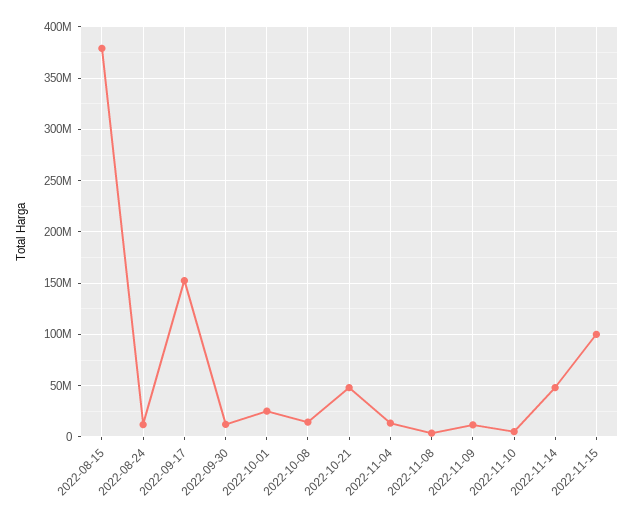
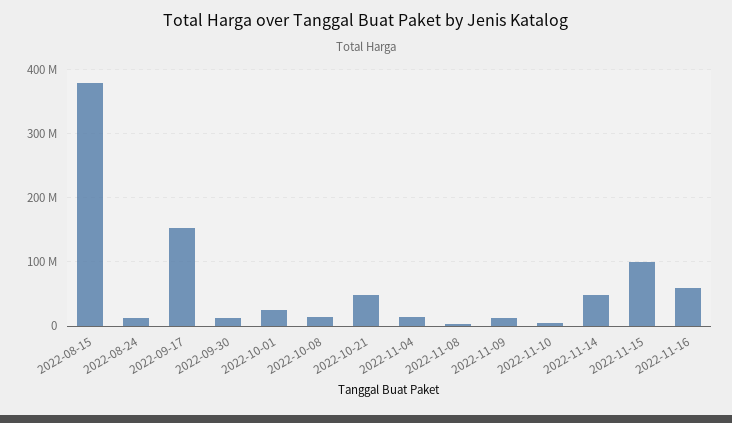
2022-11-16: none -> 60000000

